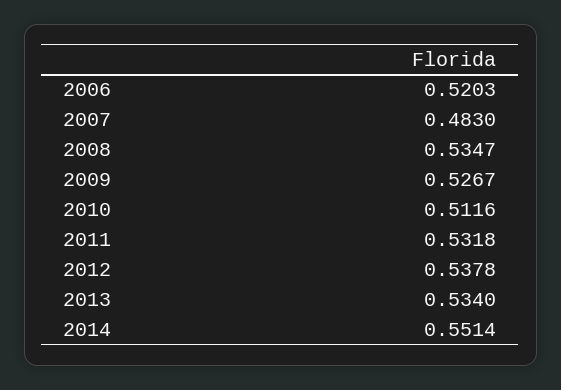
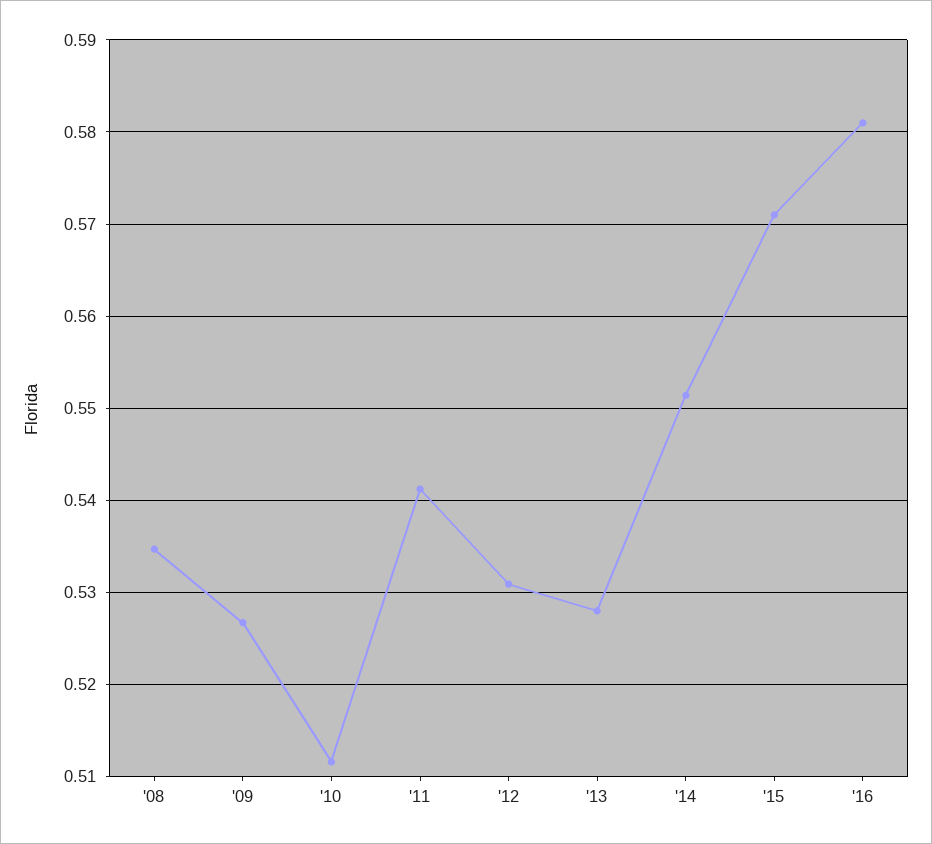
2006: 0.5203 -> none
2007: 0.483 -> none
2011: 0.5318 -> 0.541
2012: 0.5378 -> 0.531
2013: 0.534 -> 0.528
'15: none -> 0.571
'16: none -> 0.581

